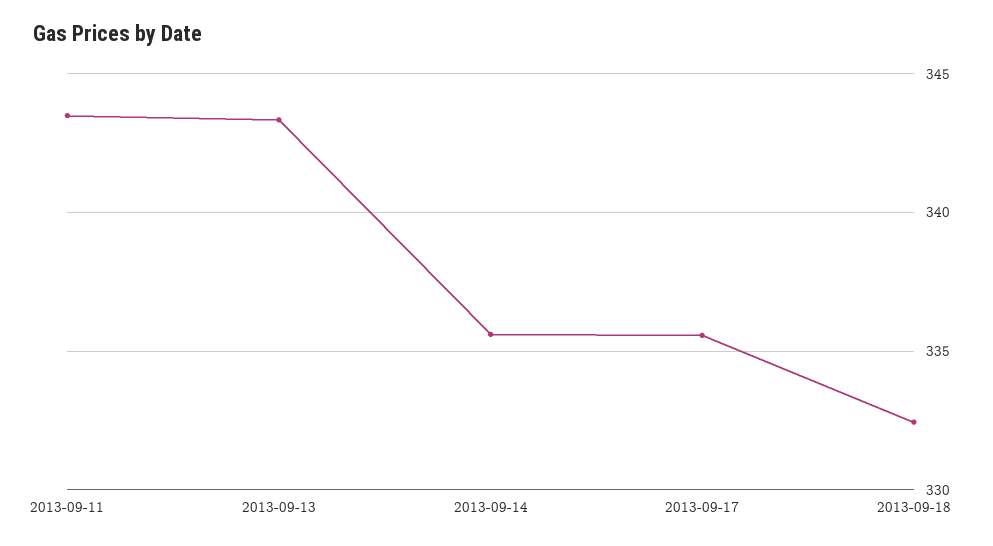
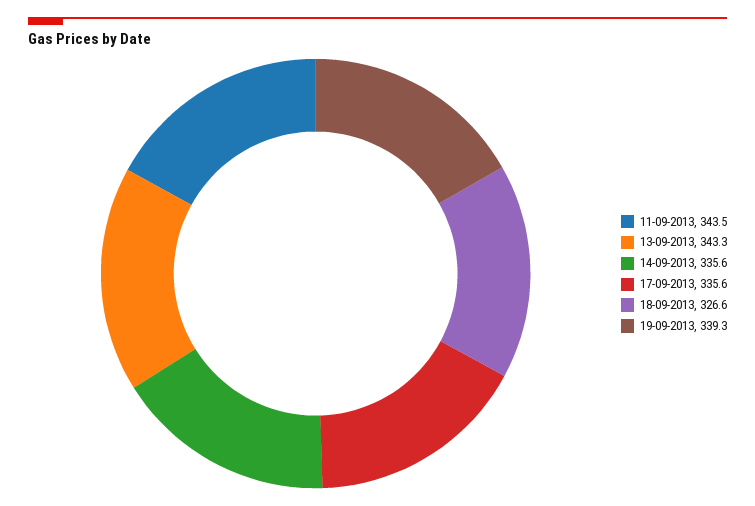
2013-09-18: 332.5 -> 326.6
19-09-2013: none -> 339.3

